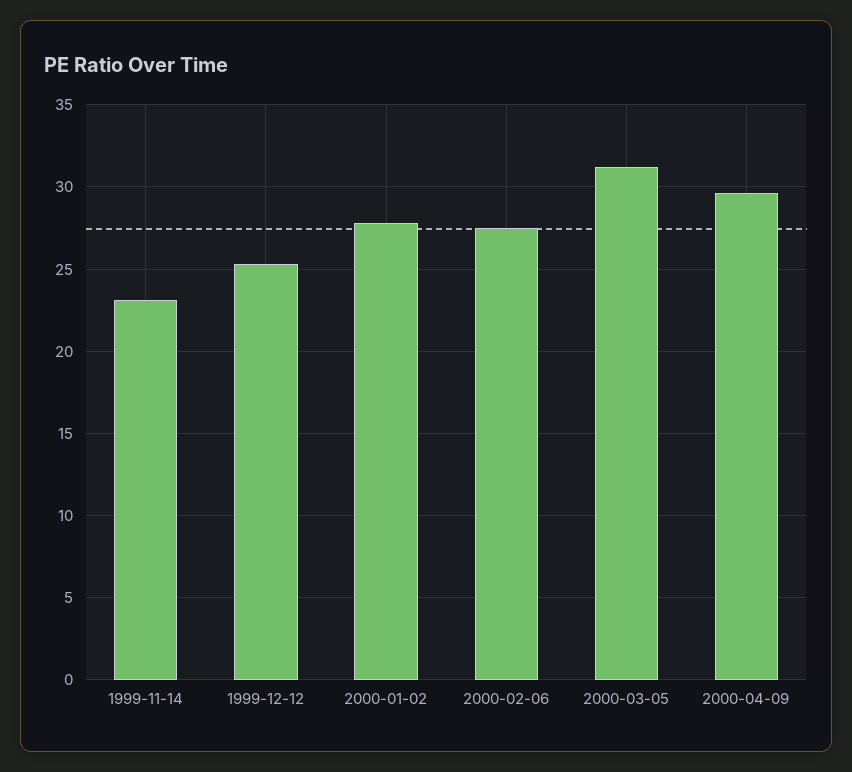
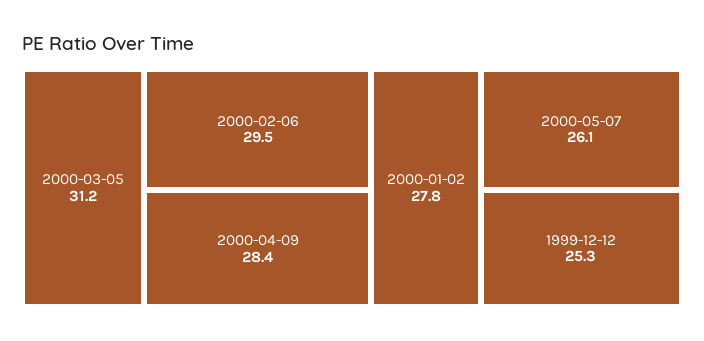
1999-11-14: 23 -> none
2000-02-06: 27.5 -> 29.5
2000-04-09: 29.5 -> 28.4
2000-05-07: none -> 26.1

